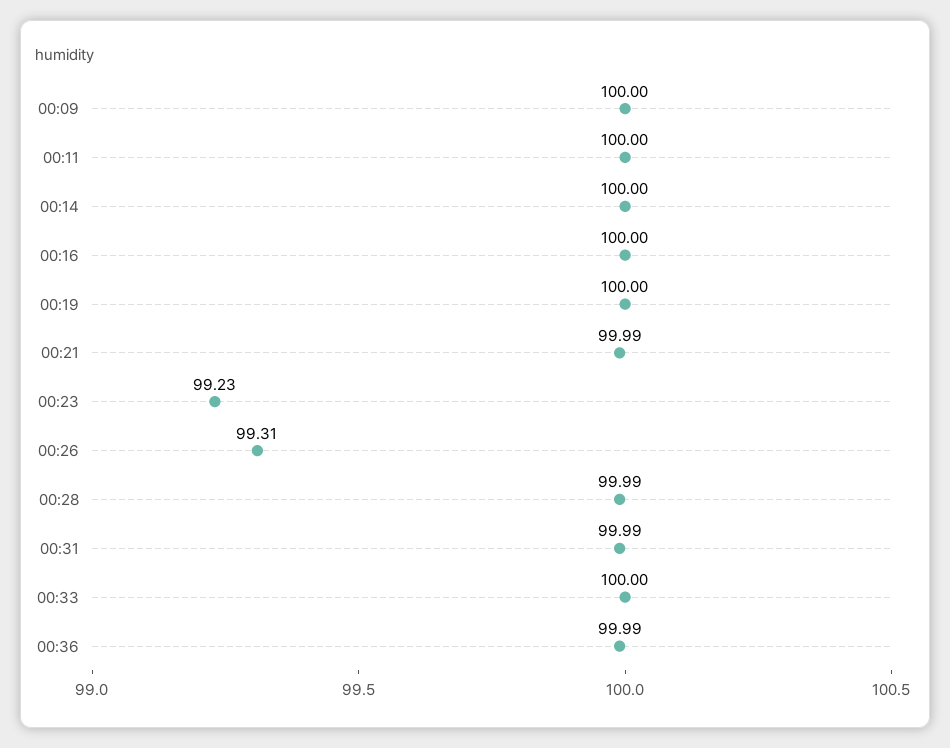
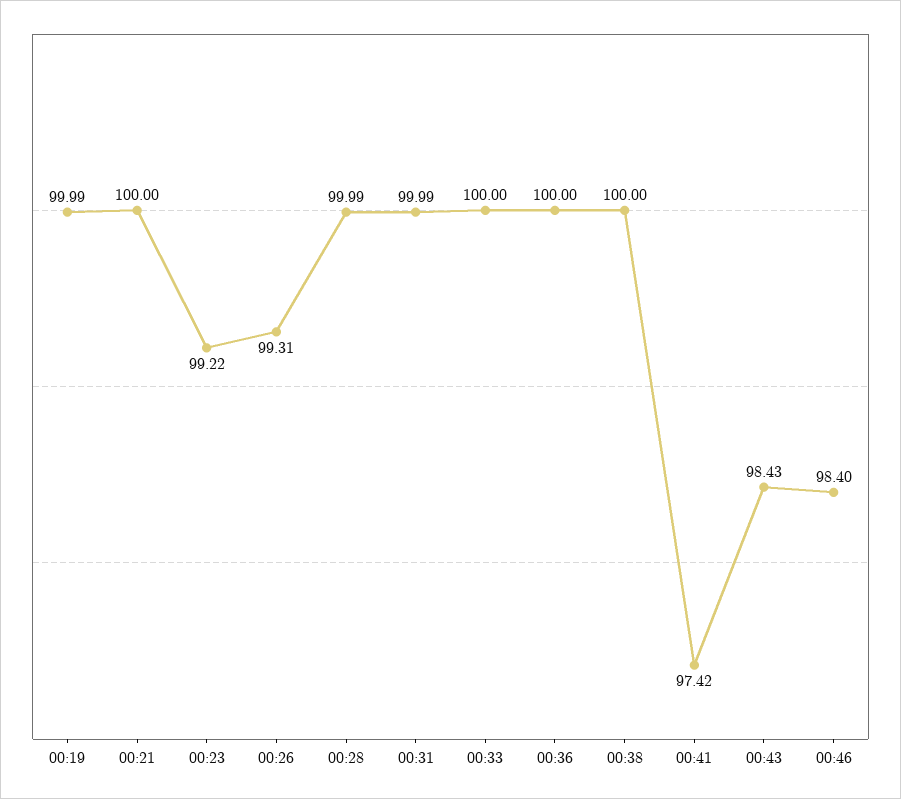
00:09: 100 -> none
00:11: 100 -> none
00:14: 100 -> none
00:16: 100 -> none
00:19: 100 -> 99.99
00:21: 99.99 -> 100
00:23: 99.23 -> 99.22
00:36: 99.99 -> 100
00:38: none -> 100
00:41: none -> 97.42
00:43: none -> 98.43
00:46: none -> 98.4

